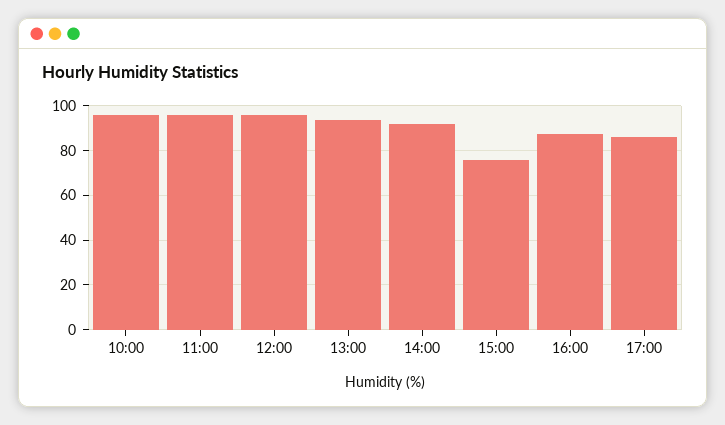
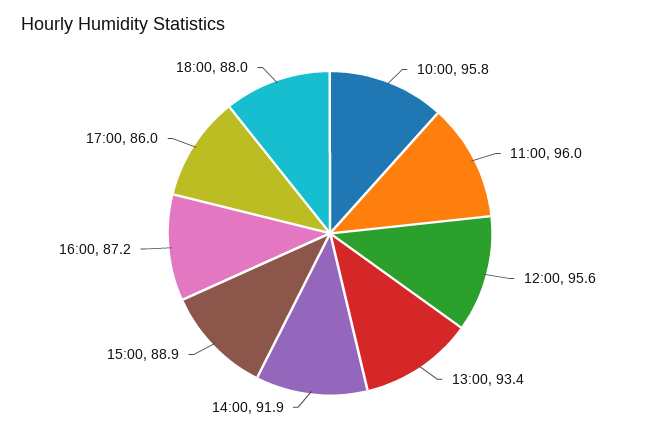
15:00: 75 -> 88.9
18:00: none -> 88

